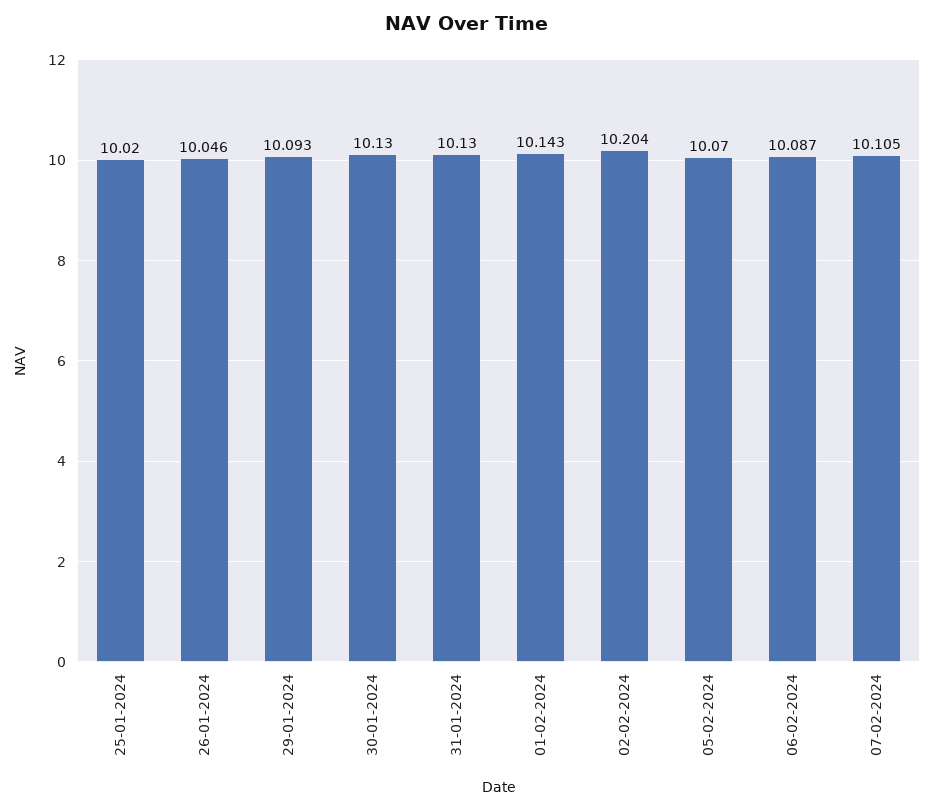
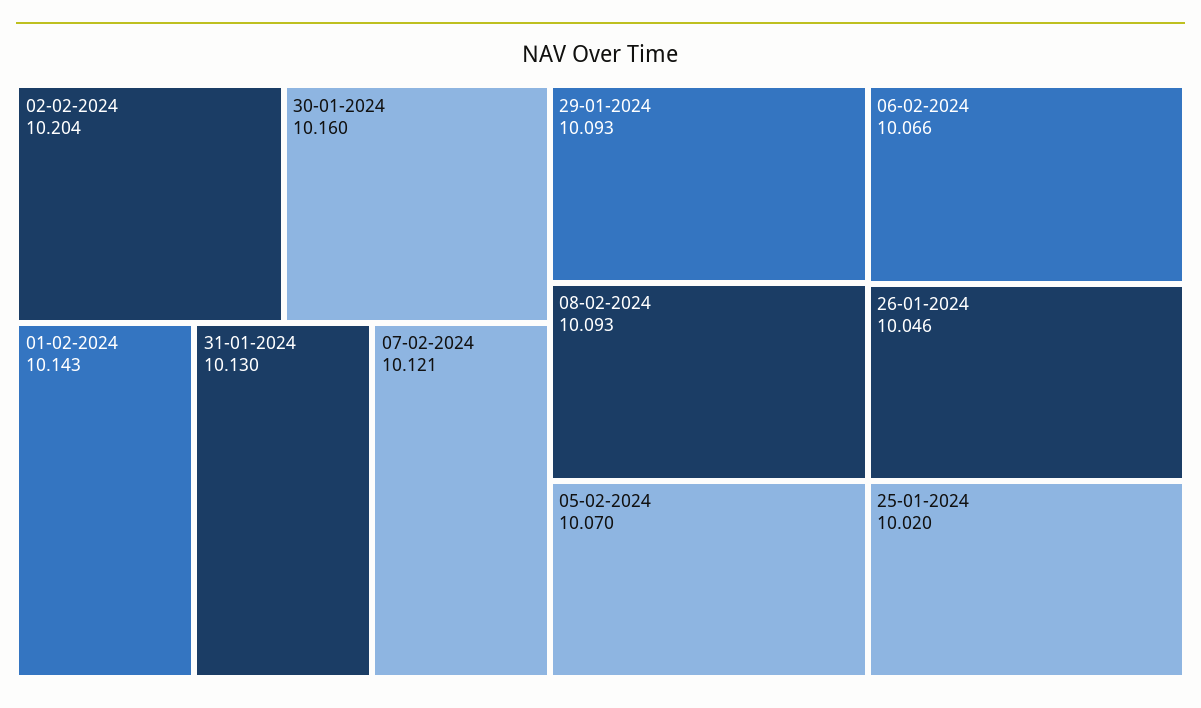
30-01-2024: 10.13 -> 10.16
06-02-2024: 10.087 -> 10.066
07-02-2024: 10.105 -> 10.121
08-02-2024: none -> 10.093

